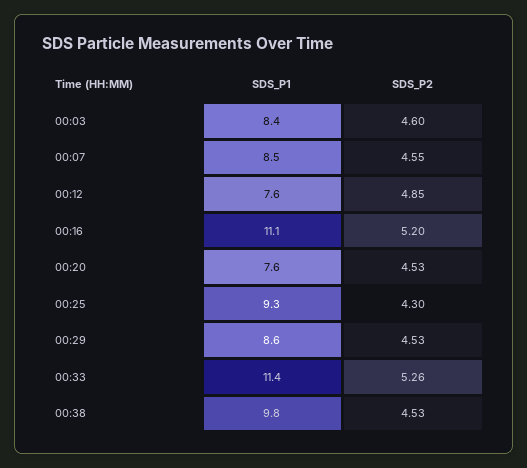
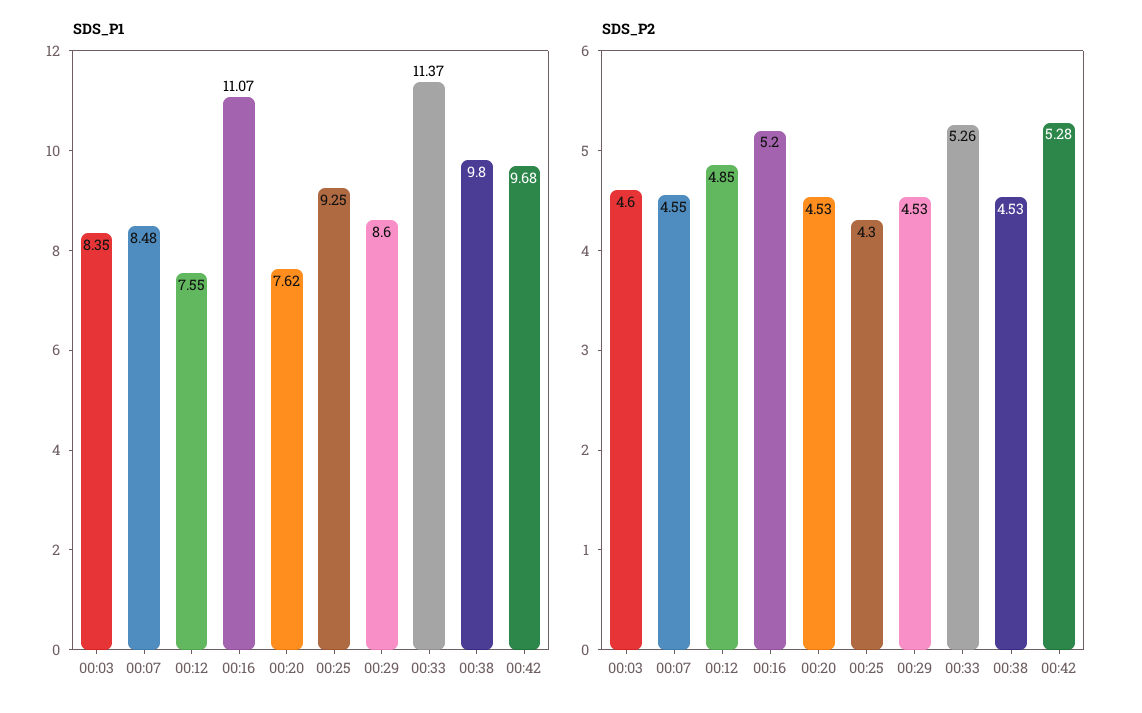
SDS_P1, 00:42: none -> 9.68
SDS_P2, 00:42: none -> 5.28

